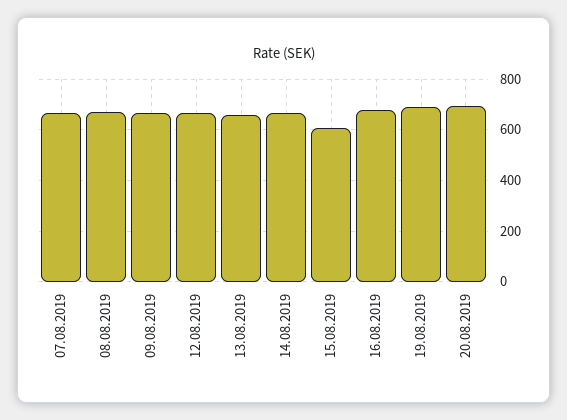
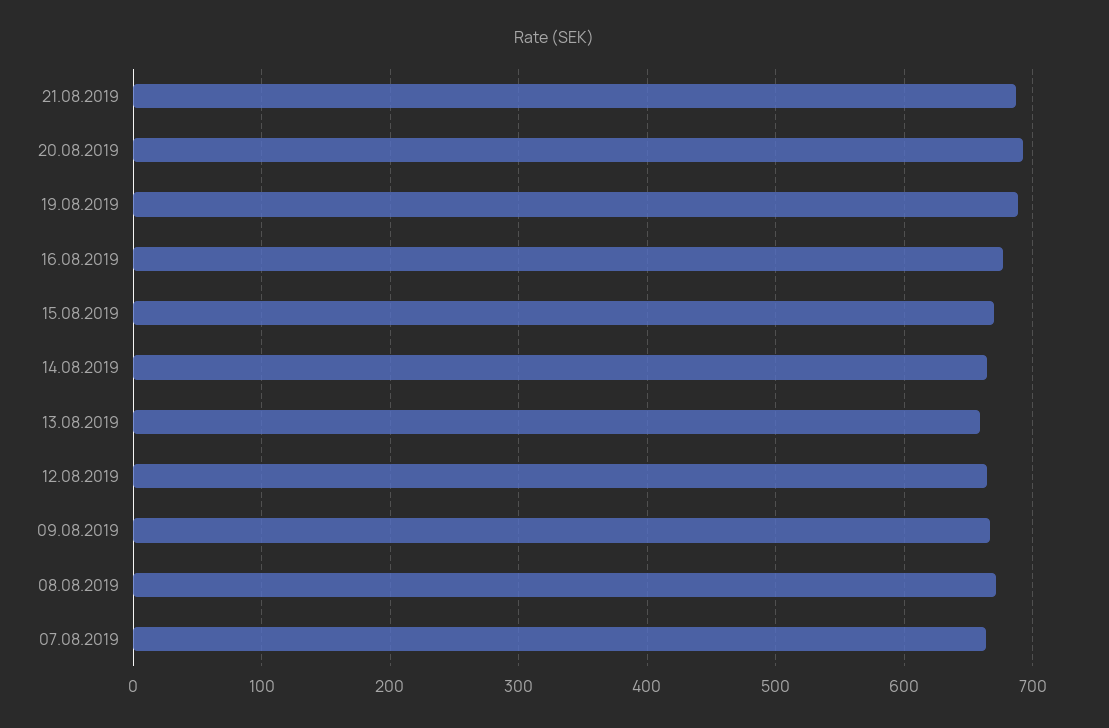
15.08.2019: 600 -> 670
21.08.2019: none -> 690

